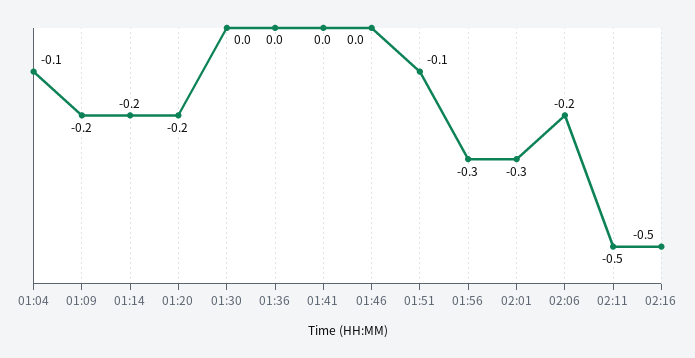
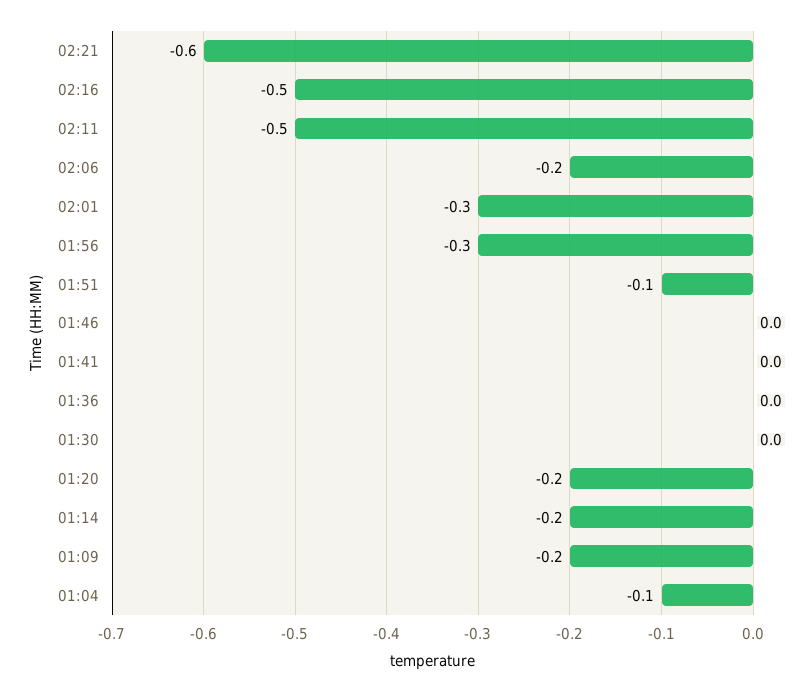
02:21: none -> -0.6

